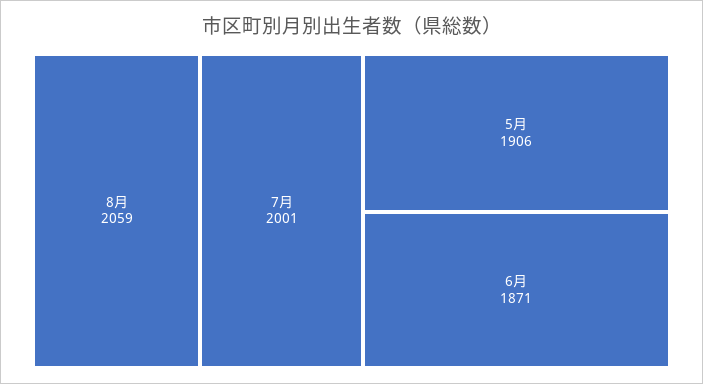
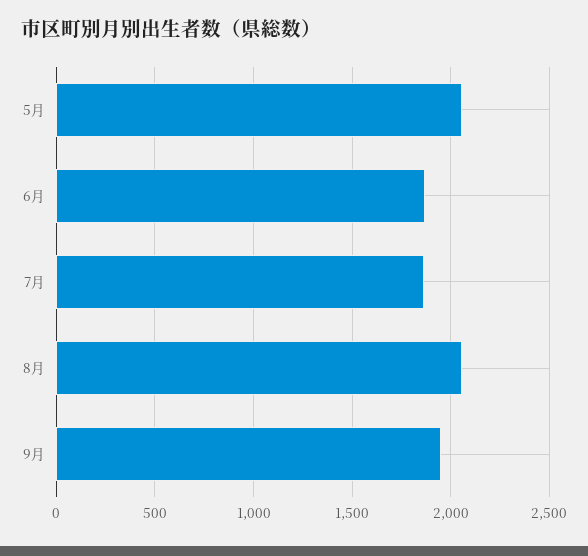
7月: 2001 -> 1850
5月: 1906 -> 2050
9月: none -> 1950

